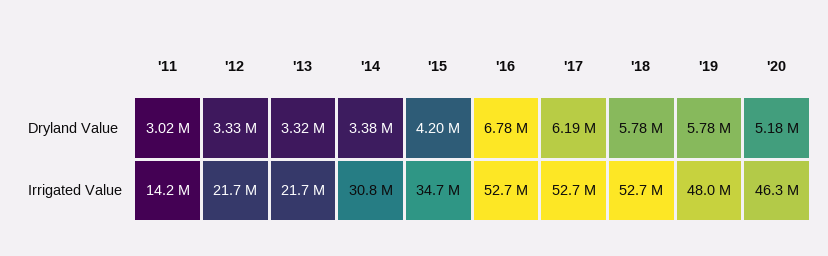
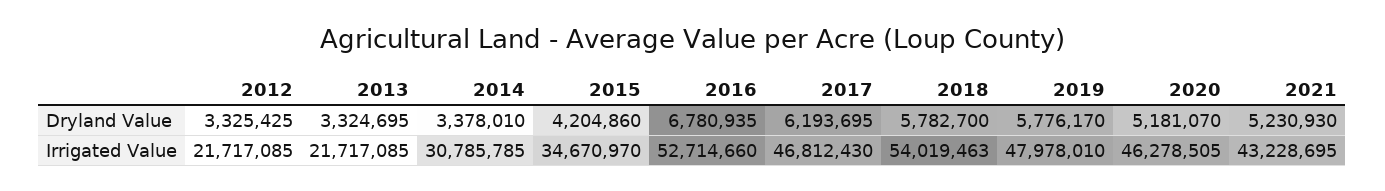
'11, Dryland Value: 3020000 -> none
'11, Irrigated Value: 14200000 -> none
'17, Irrigated Value: 52700000 -> 46812430
'18, Irrigated Value: 52700000 -> 54019463
2021, Dryland Value: none -> 5230930
2021, Irrigated Value: none -> 43228695

